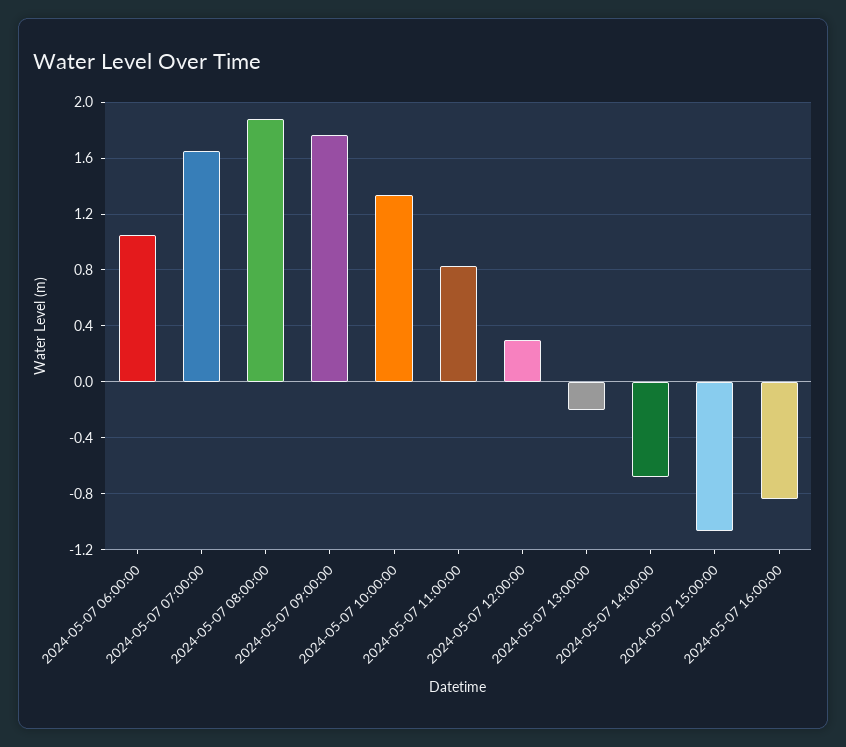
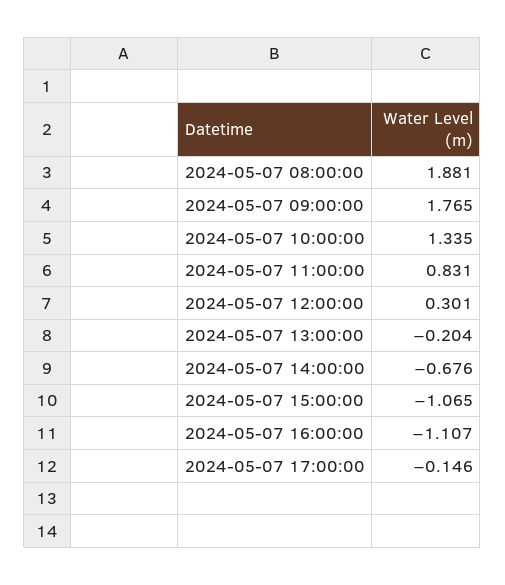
2024-05-07 06:00:00: 1.05 -> none
2024-05-07 07:00:00: 1.65 -> none
2024-05-07 16:00:00: -0.85 -> -1.107
2024-05-07 17:00:00: none -> -0.146

